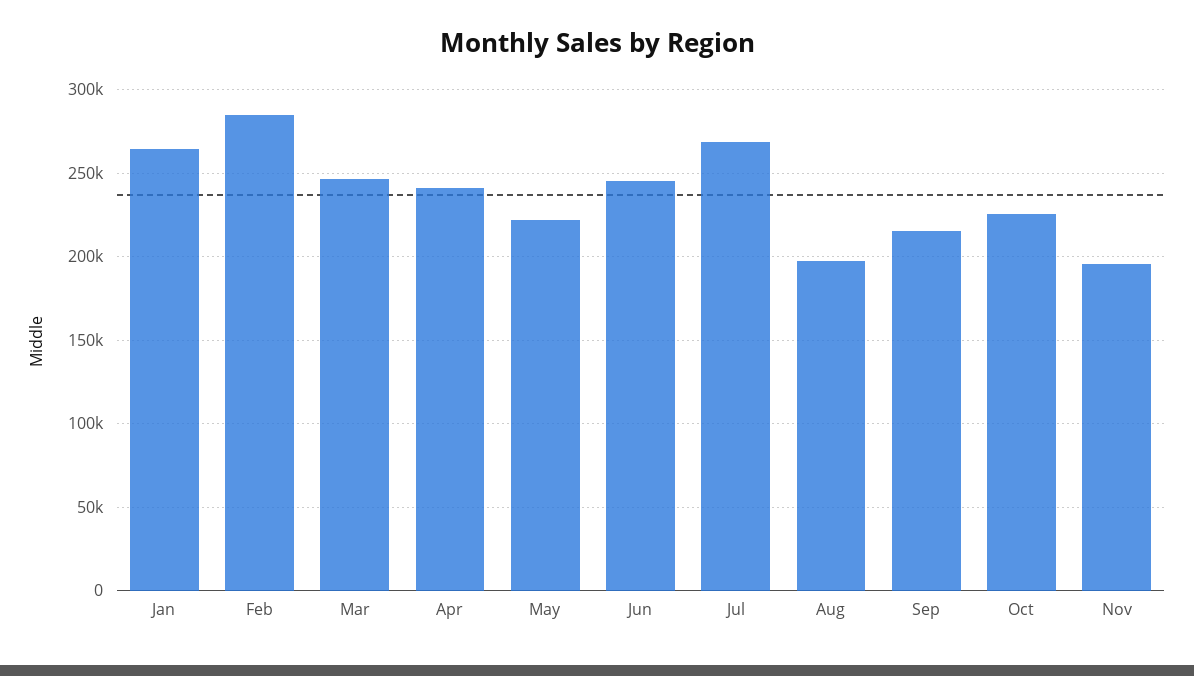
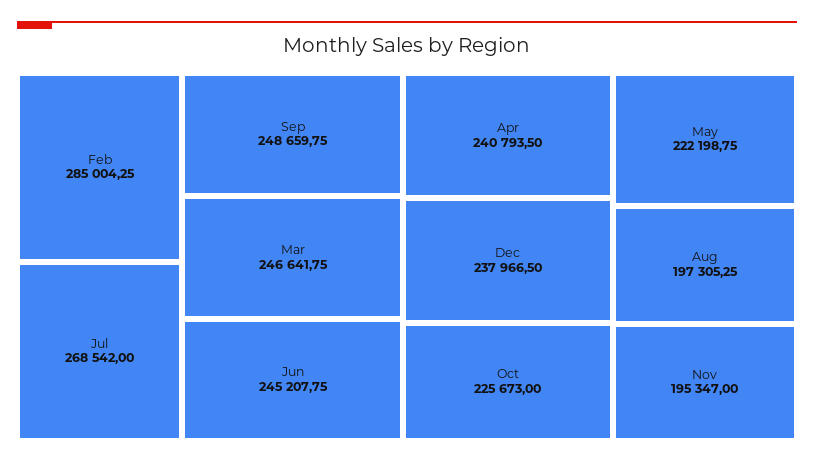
Jan: 265000 -> none
Sep: 215000 -> 248659.75
Dec: none -> 237966.5

